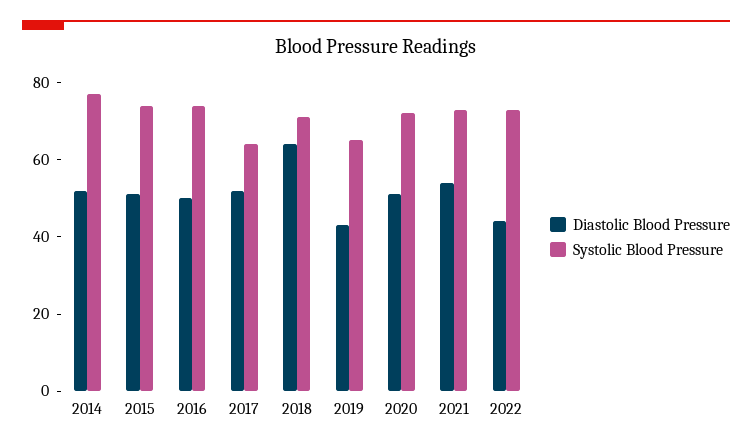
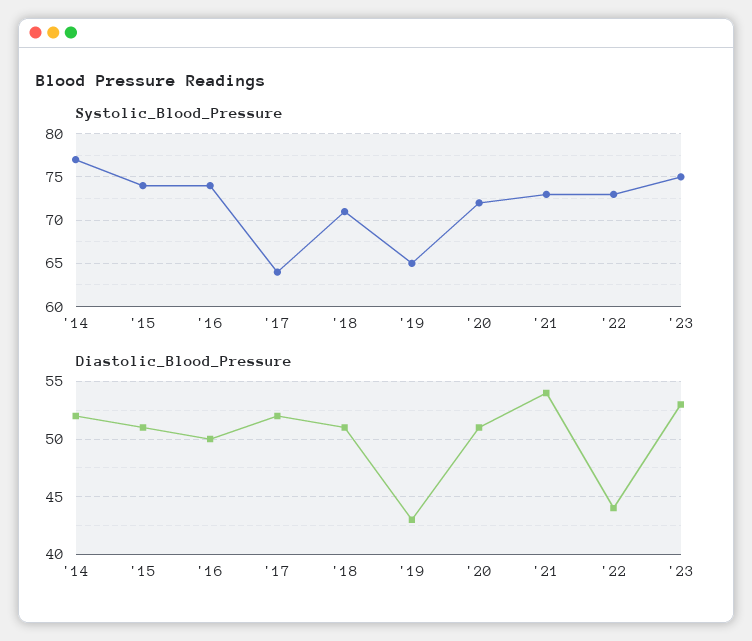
Diastolic Blood Pressure, 2018: 65 -> 51
Systolic Blood Pressure, '23: none -> 75
Diastolic Blood Pressure, '23: none -> 53

